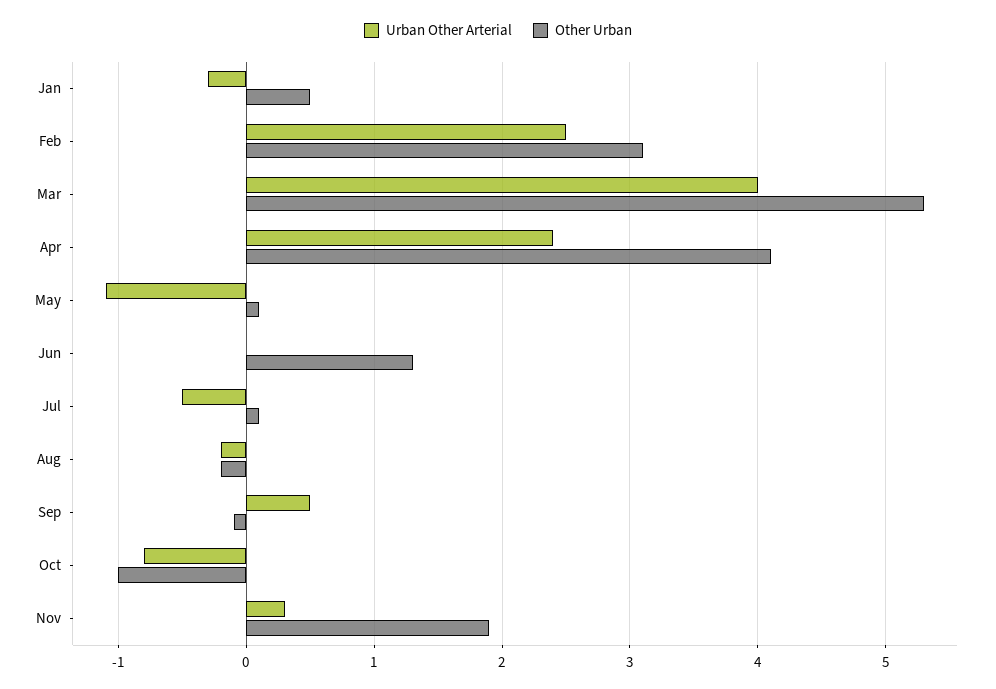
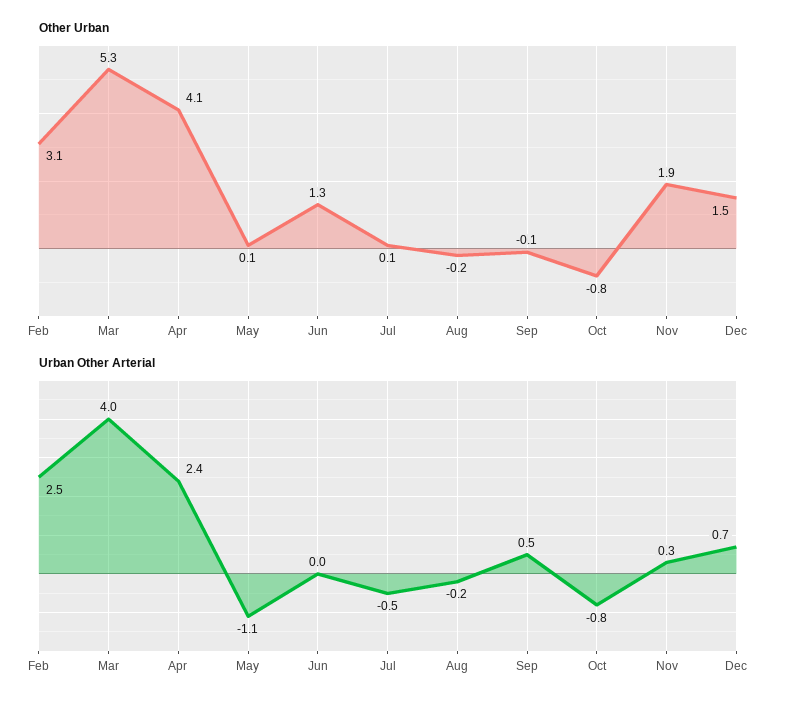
Urban Other Arterial, Jan: -0.3 -> none
Other Urban, Jan: 0.5 -> none
Other Urban, Oct: -1 -> -0.8
Other Urban, Dec: none -> 1.5
Urban Other Arterial, Dec: none -> 0.7

